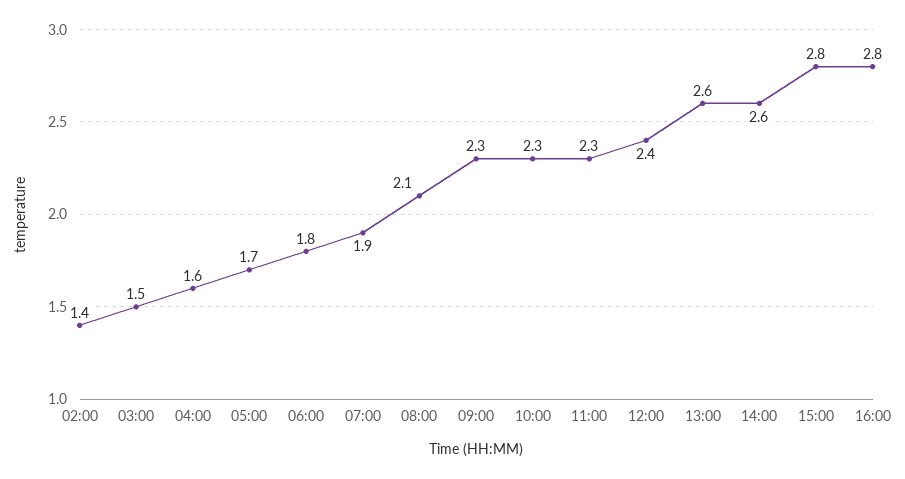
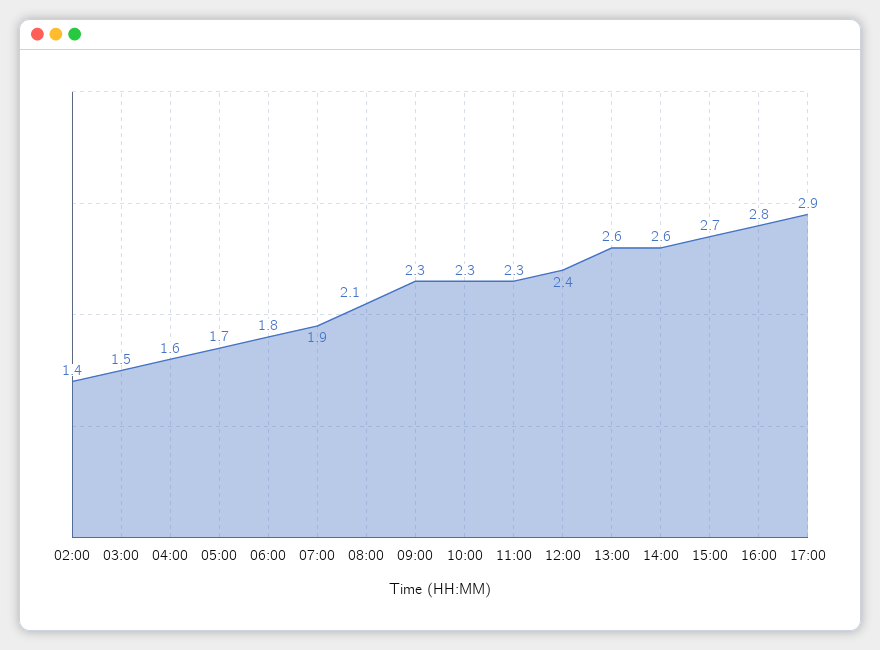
15:00: 2.8 -> 2.7
17:00: none -> 2.9

